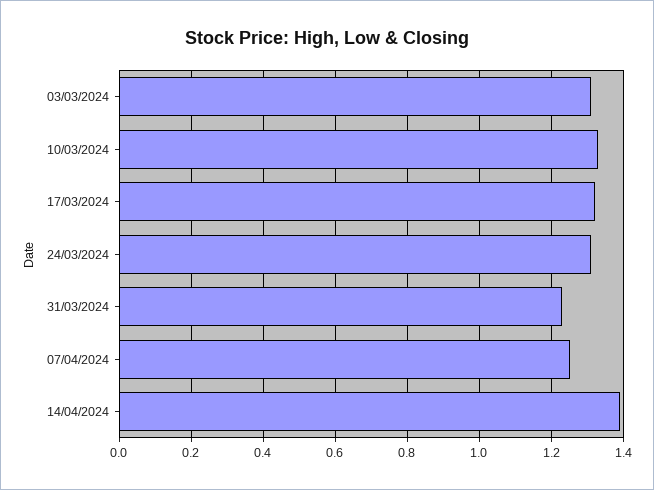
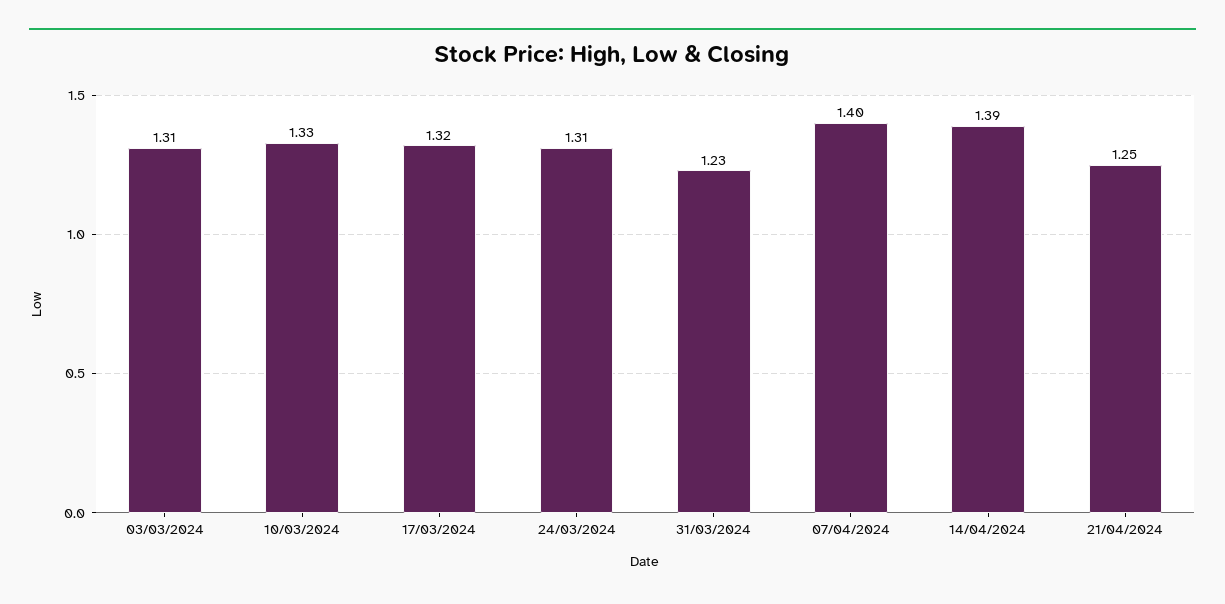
07/04/2024: 1.25 -> 1.4
21/04/2024: none -> 1.25

